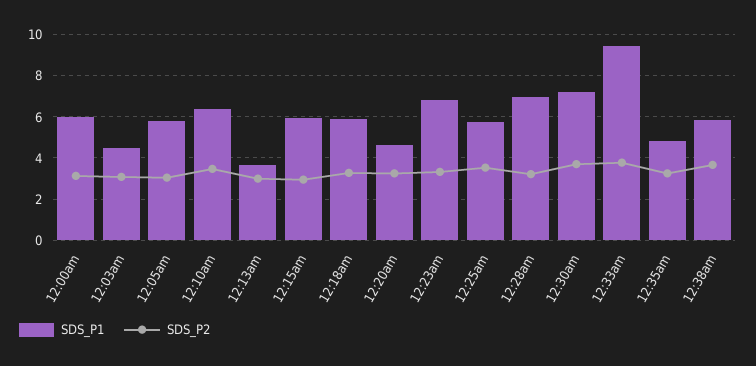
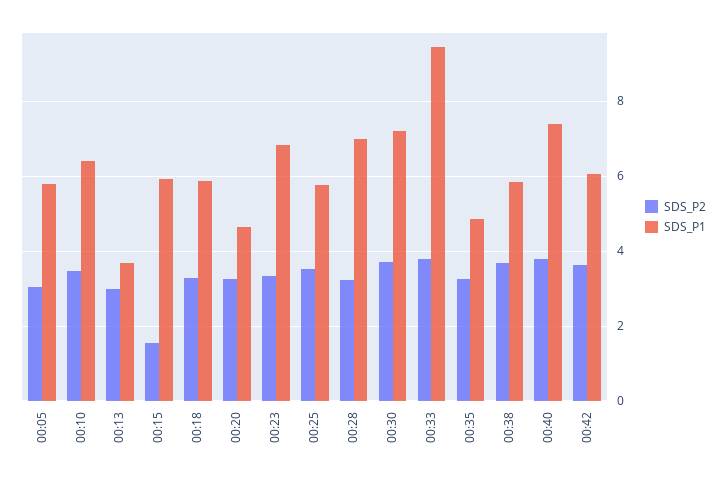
SDS_P1, 12:00am: 6 -> none
SDS_P2, 12:00am: 3 -> none
SDS_P1, 12:03am: 4.5 -> none
SDS_P2, 12:03am: 3 -> none
SDS_P2, 12:15am: 3 -> 1.6
SDS_P2, 00:40: none -> 3.8
SDS_P1, 00:40: none -> 7.4
SDS_P2, 00:42: none -> 3.6
SDS_P1, 00:42: none -> 6

